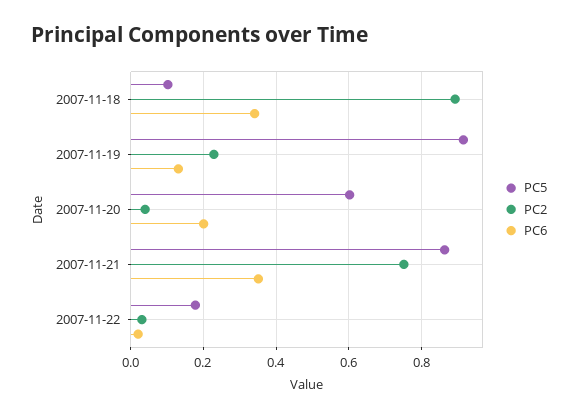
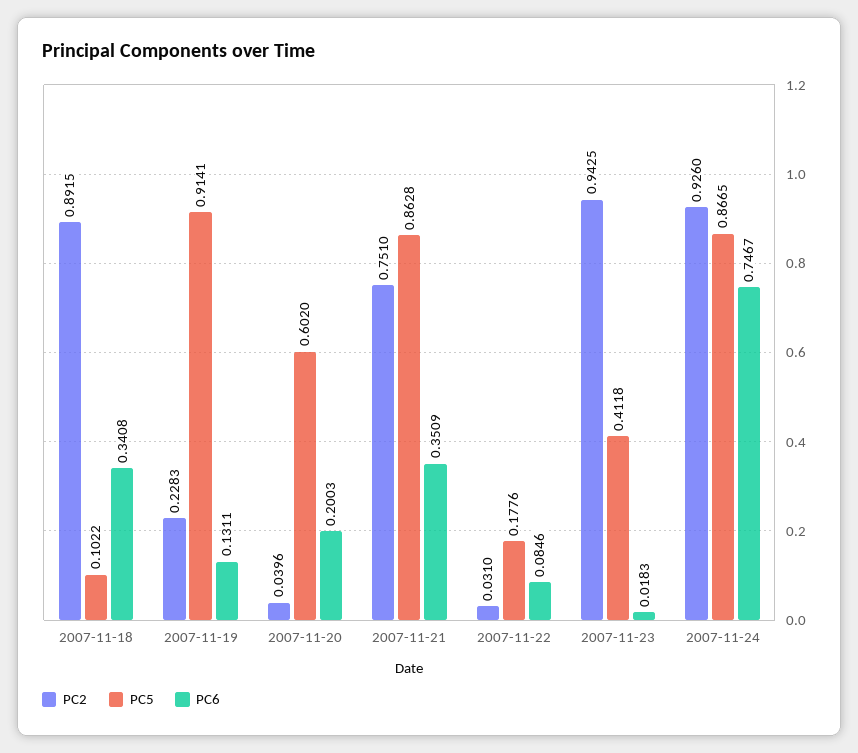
PC6, 2007-11-22: 0.02 -> 0.0846
PC2, 2007-11-23: none -> 0.9425
PC5, 2007-11-23: none -> 0.4118
PC6, 2007-11-23: none -> 0.0183
PC2, 2007-11-24: none -> 0.926
PC5, 2007-11-24: none -> 0.8665
PC6, 2007-11-24: none -> 0.7467

